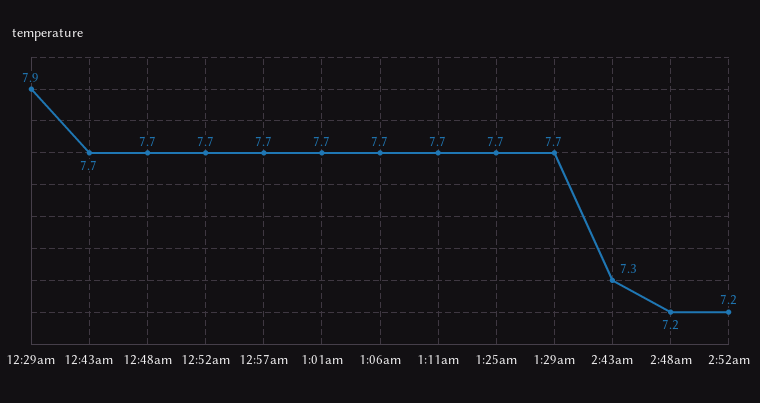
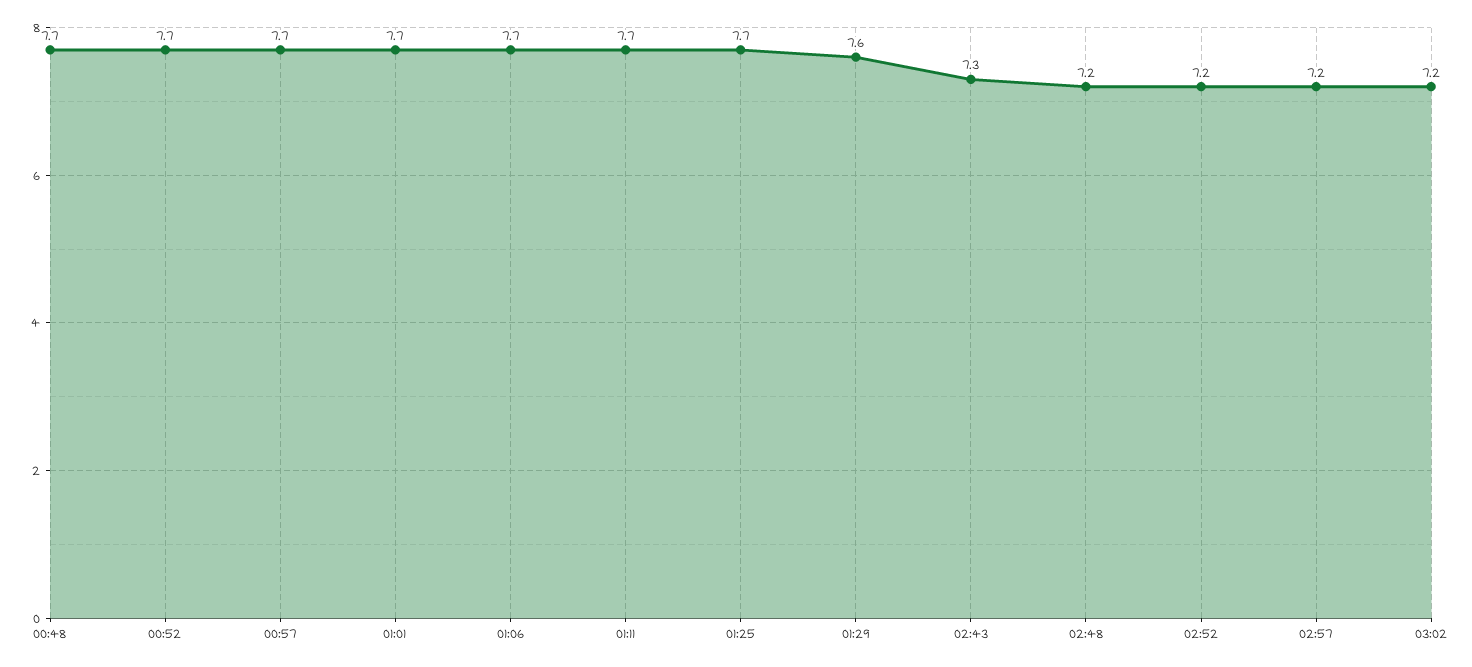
12:29am: 7.9 -> none
12:43am: 7.7 -> none
1:29am: 7.7 -> 7.6
02:57: none -> 7.2
03:02: none -> 7.2

